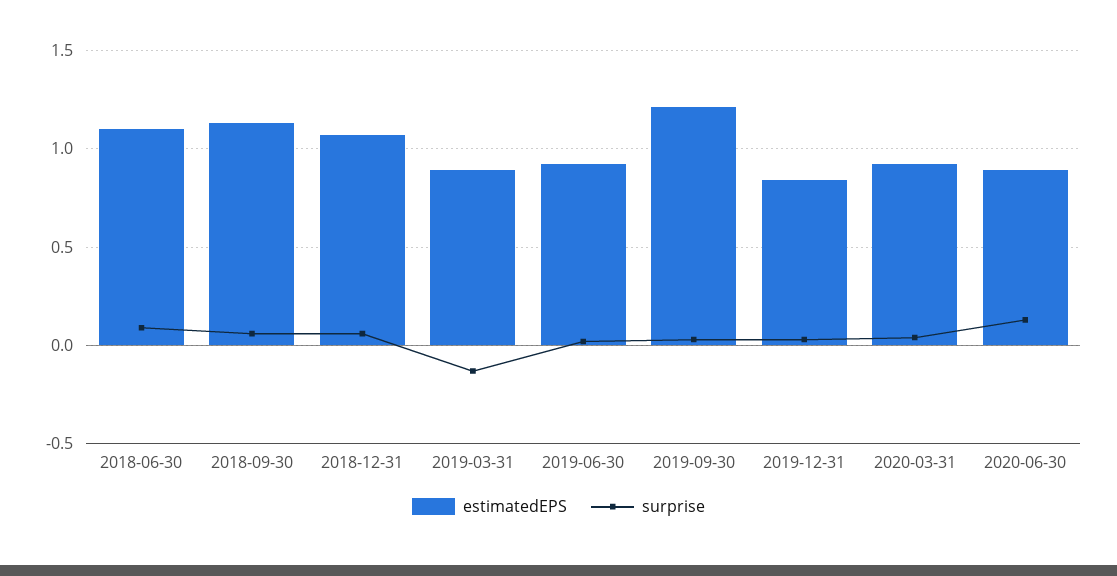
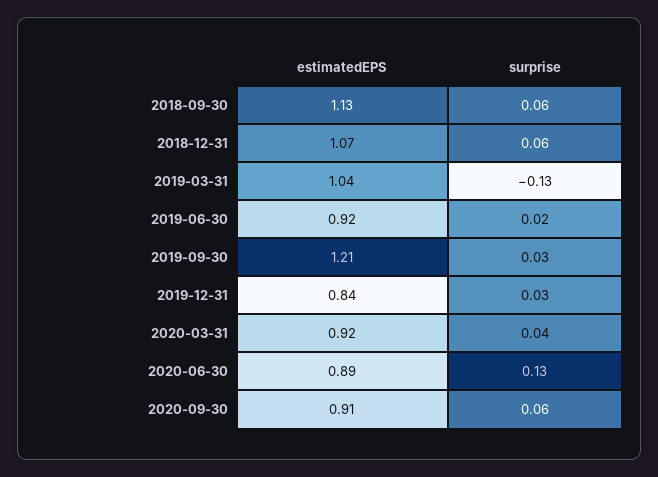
estimatedEPS, 2018-06-30: 1.1 -> none
surprise, 2018-06-30: 0.1 -> none
estimatedEPS, 2019-03-31: 0.9 -> 1.04
estimatedEPS, 2020-09-30: none -> 0.91
surprise, 2020-09-30: none -> 0.06

